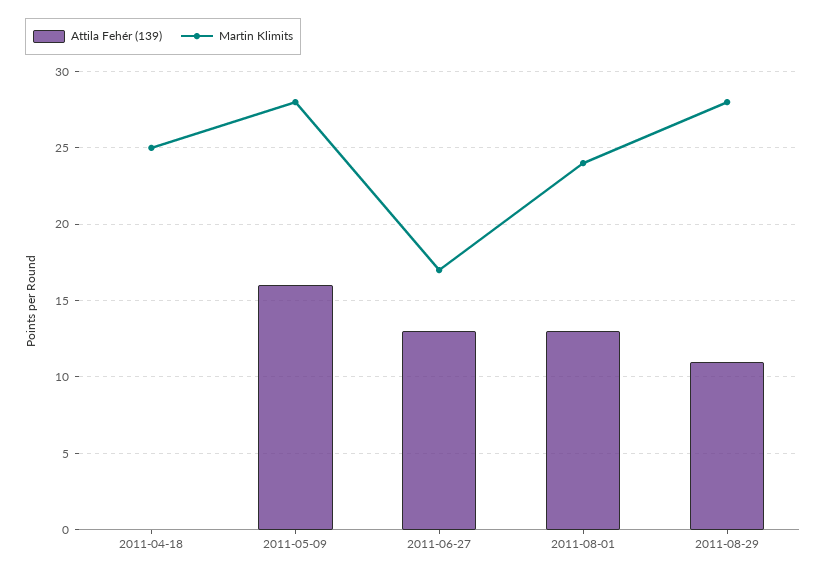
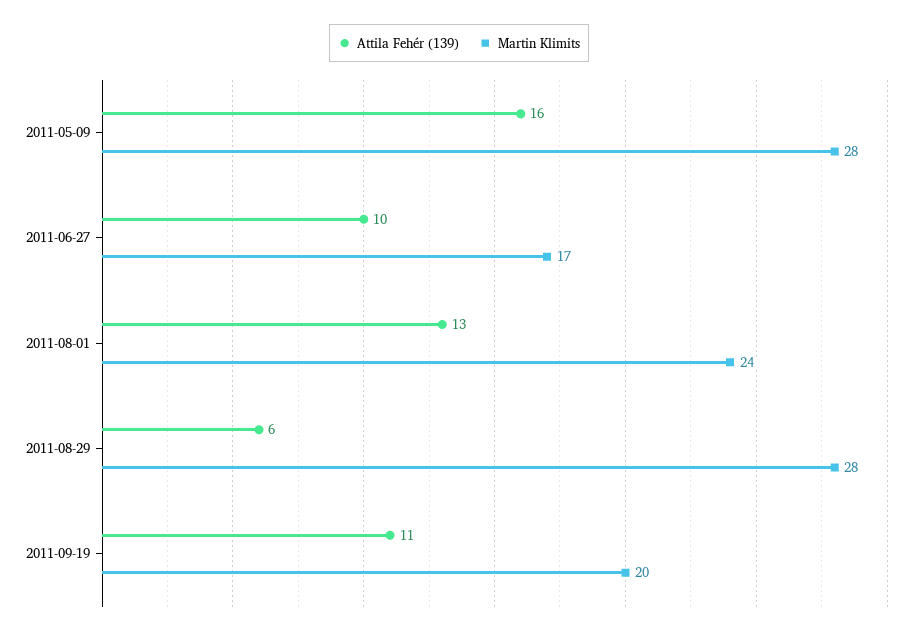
Attila Fehér (139), 2011-04-18: 0 -> none
Martin Klimits, 2011-04-18: 25 -> none
Attila Fehér (139), 2011-06-27: 13 -> 10
Attila Fehér (139), 2011-08-29: 11 -> 6
Attila Fehér (139), 2011-09-19: none -> 11
Martin Klimits, 2011-09-19: none -> 20

